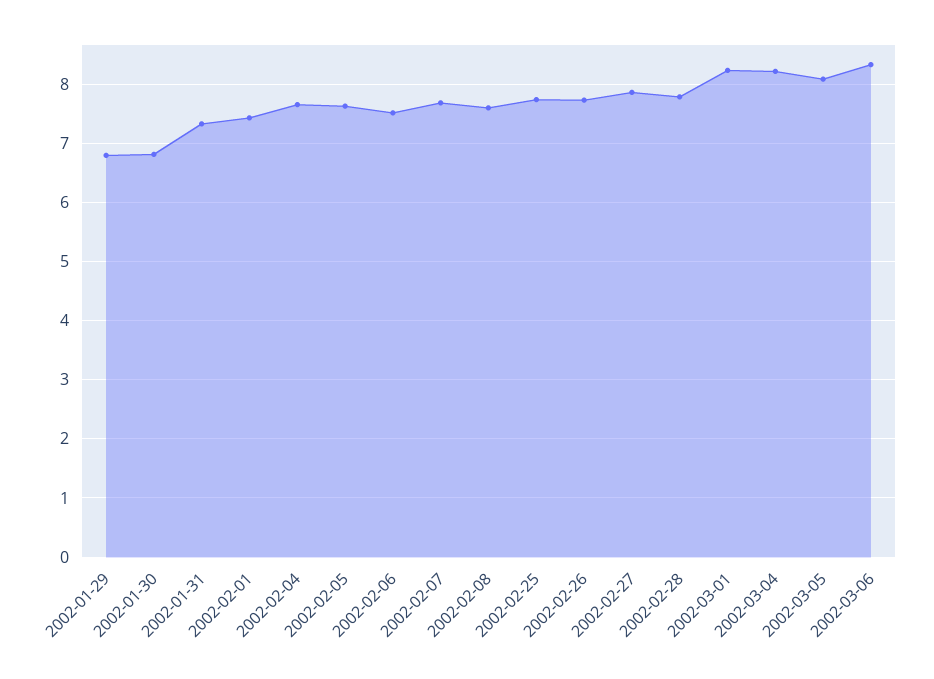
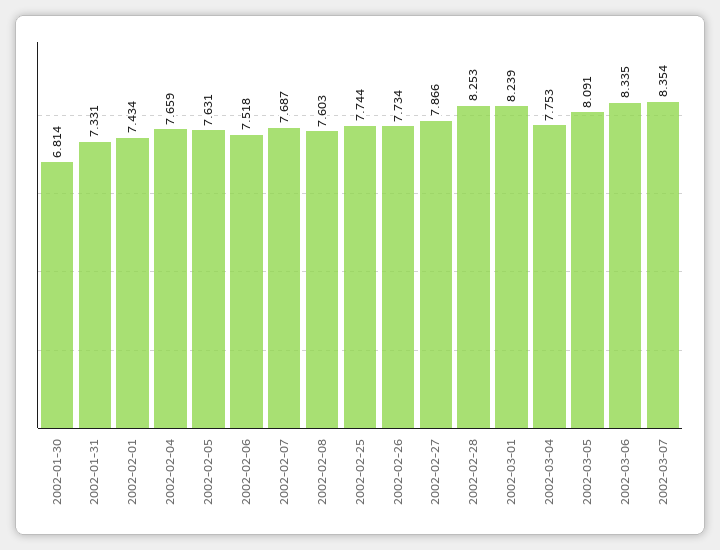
2002-01-29: 6.8 -> none
2002-02-28: 7.8 -> 8.253
2002-03-04: 8.2 -> 7.753
2002-03-07: none -> 8.354

